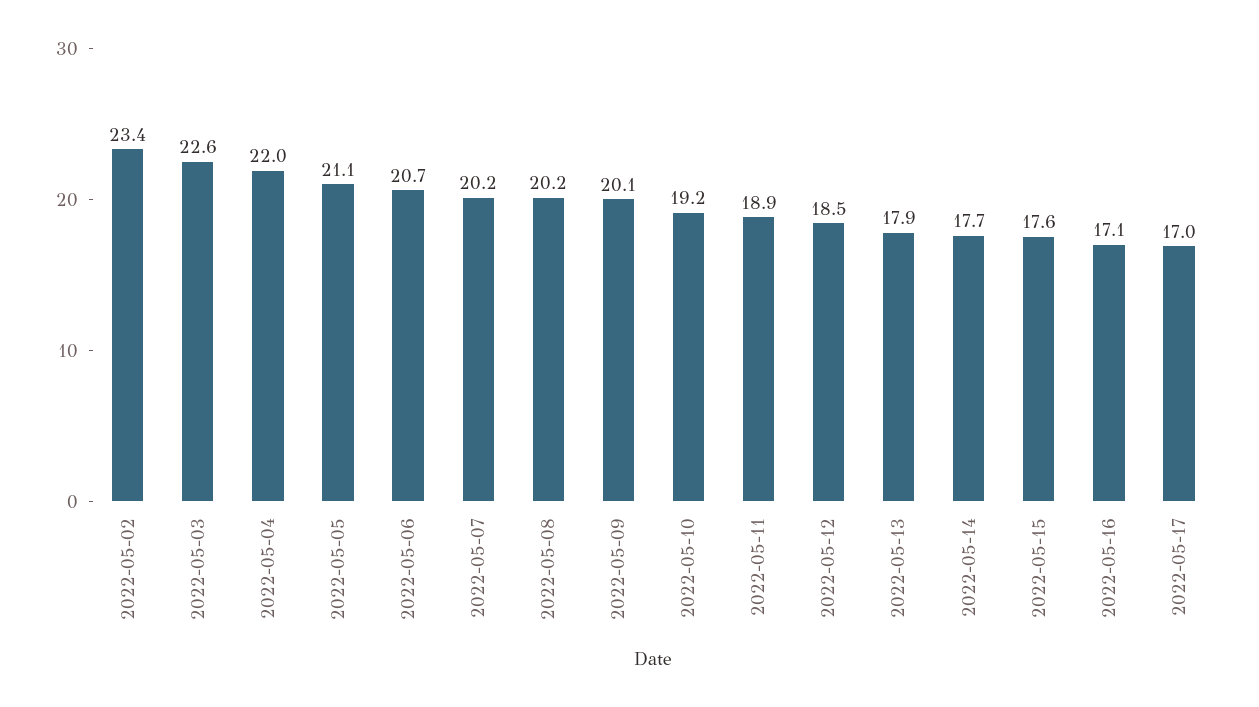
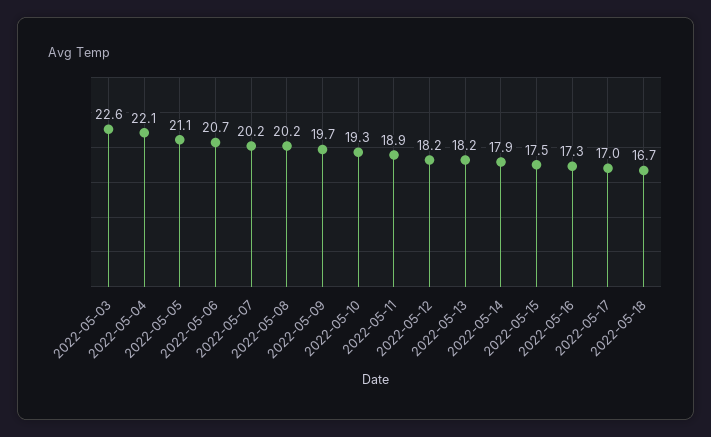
2022-05-02: 23.4 -> none
2022-05-04: 22 -> 22.1
2022-05-09: 20.1 -> 19.7
2022-05-10: 19.2 -> 19.3
2022-05-12: 18.5 -> 18.2
2022-05-13: 17.9 -> 18.2
2022-05-14: 17.7 -> 17.9
2022-05-15: 17.6 -> 17.5
2022-05-16: 17.1 -> 17.3
2022-05-18: none -> 16.7

